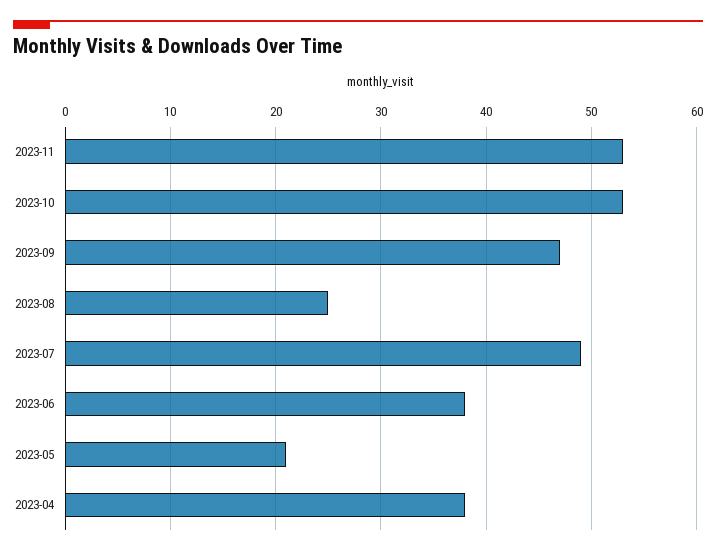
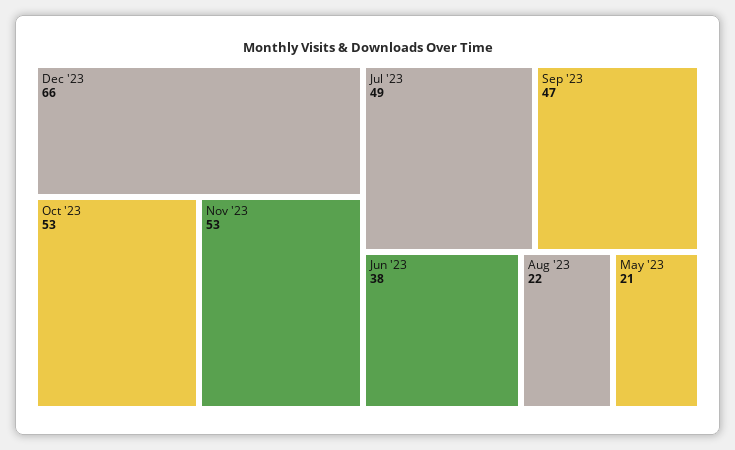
2023-08: 25 -> 22
2023-04: 38 -> none
Dec '23: none -> 66

